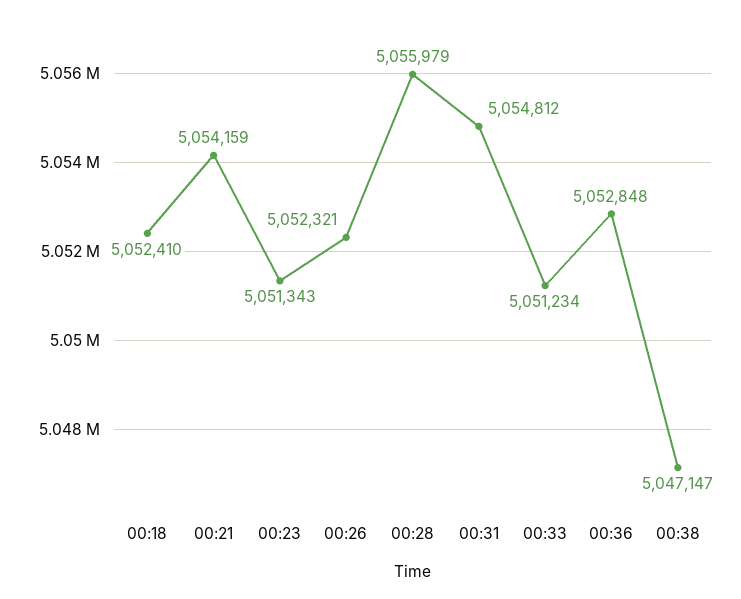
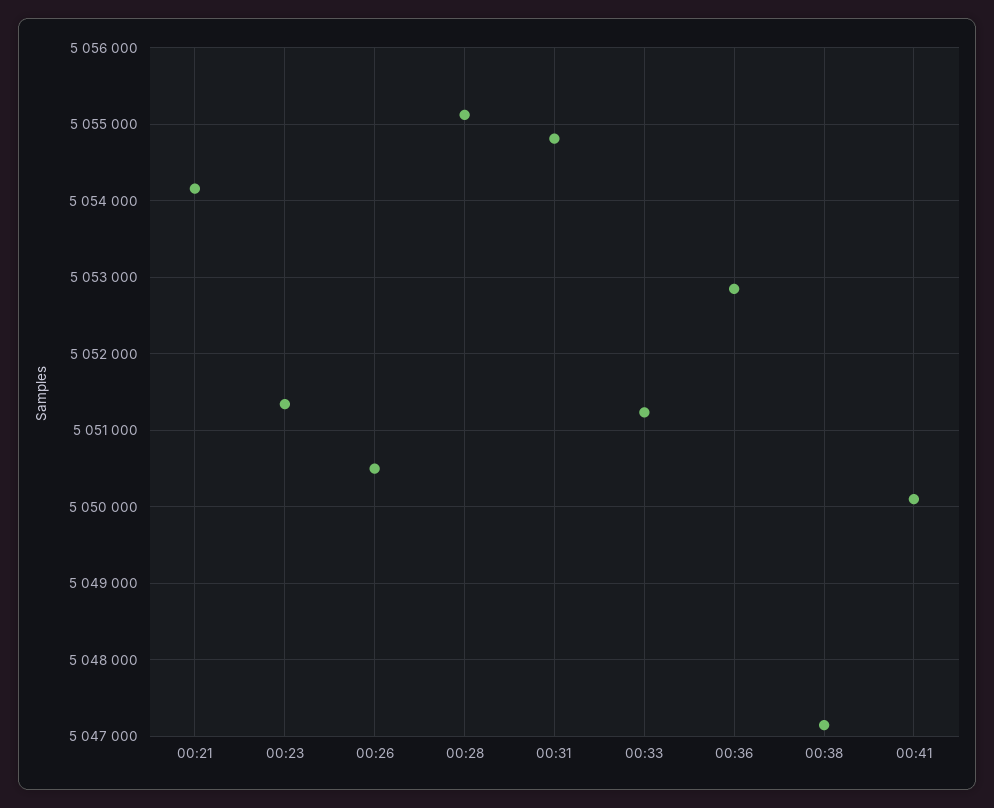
00:18: 5052410 -> none
00:26: 5052321 -> 5050500
00:28: 5055979 -> 5055100
00:41: none -> 5050100

